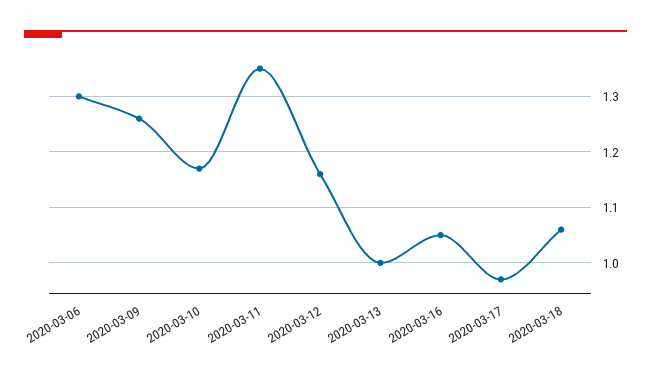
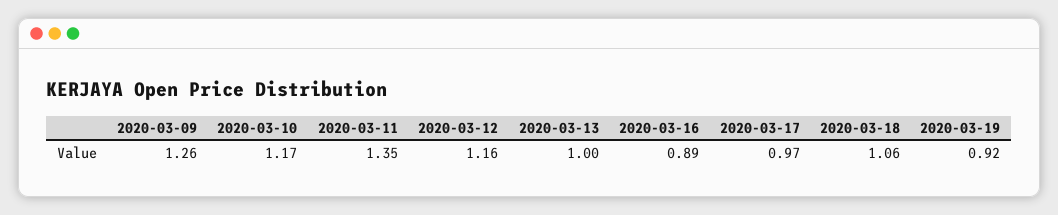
2020-03-06: 1.3 -> none
2020-03-16: 1.05 -> 0.89
2020-03-19: none -> 0.92

